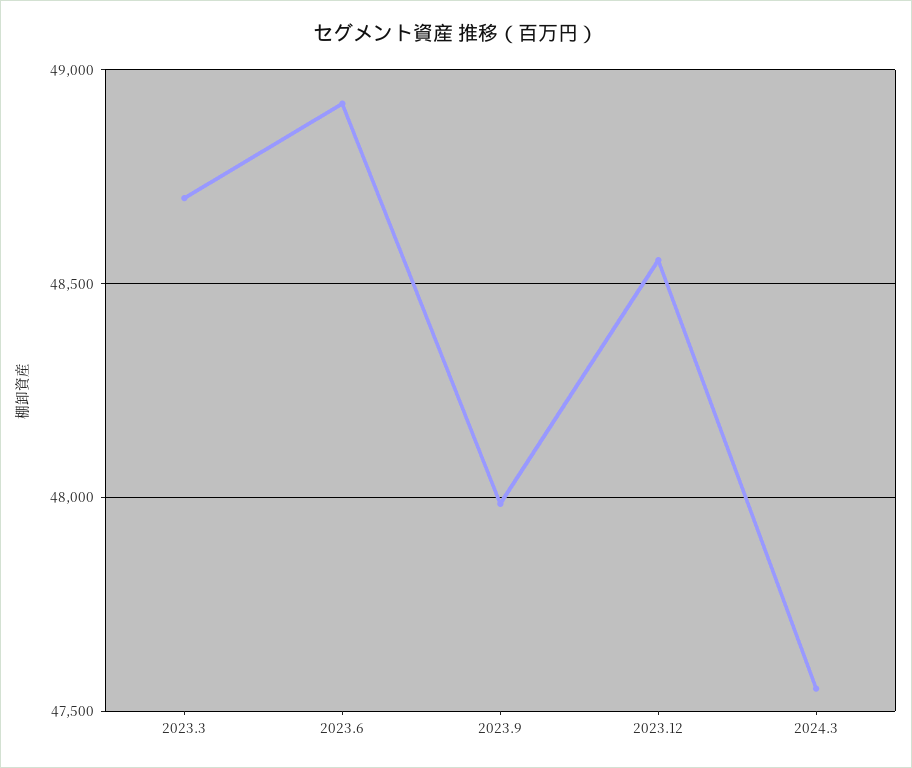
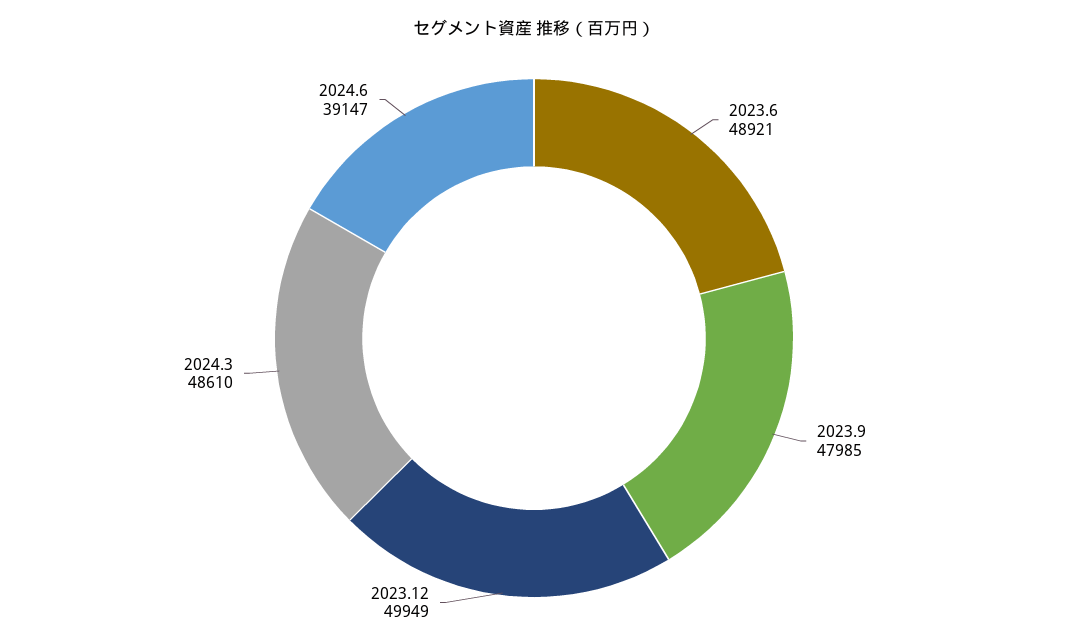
2023.3: 48700 -> none
2023.12: 48550 -> 49949
2024.3: 47550 -> 48610
2024.6: none -> 39147

